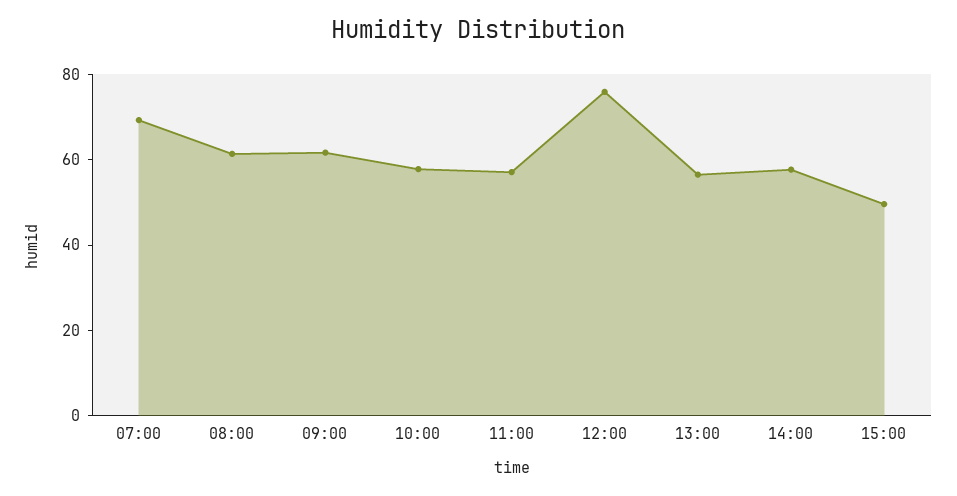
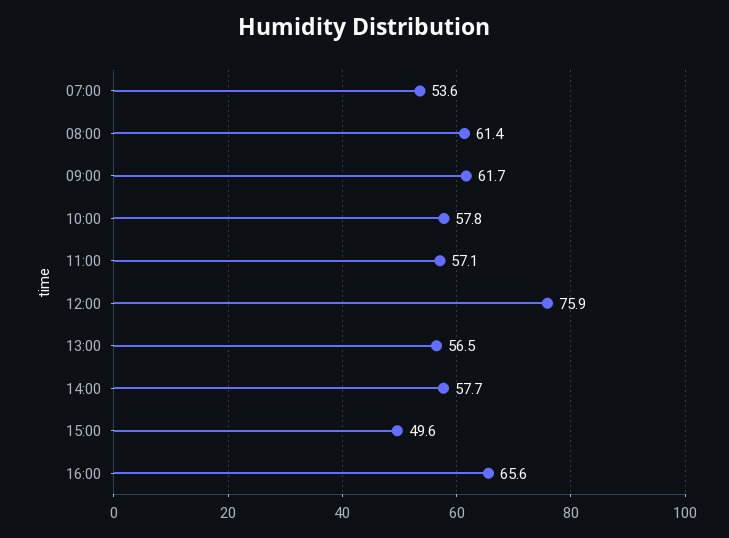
07:00: 70 -> 53.6
16:00: none -> 65.6

